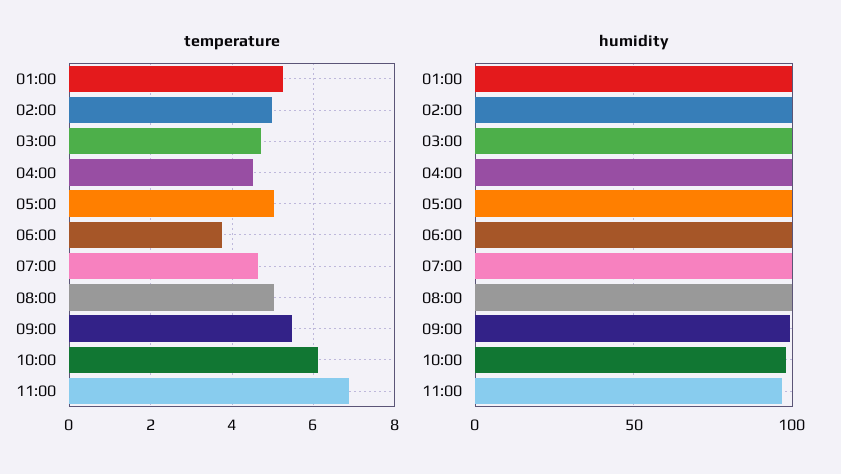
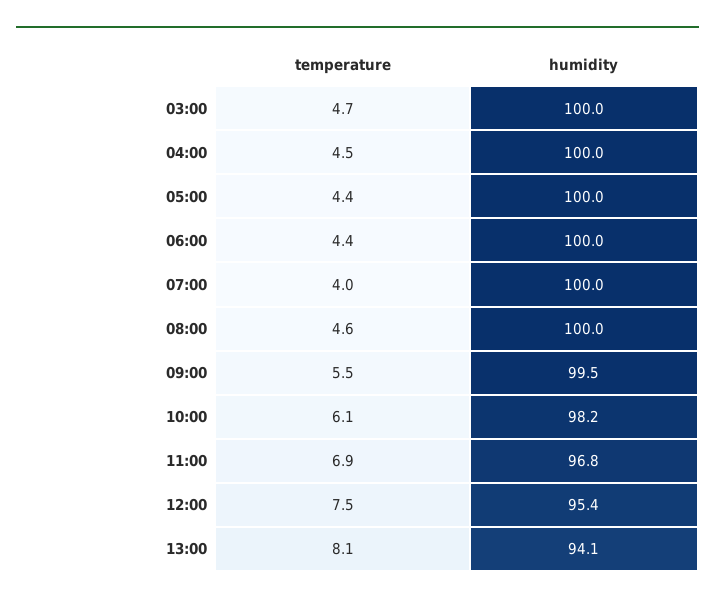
temperature, 01:00: 5.2 -> none
temperature, 02:00: 5 -> none
temperature, 05:00: 5 -> 4.4
temperature, 06:00: 3.8 -> 4.4
temperature, 07:00: 4.6 -> 4
temperature, 08:00: 5 -> 4.6
humidity, 01:00: 100 -> none
humidity, 02:00: 100 -> none
temperature, 12:00: none -> 7.5
humidity, 12:00: none -> 95.4
temperature, 13:00: none -> 8.1
humidity, 13:00: none -> 94.1

